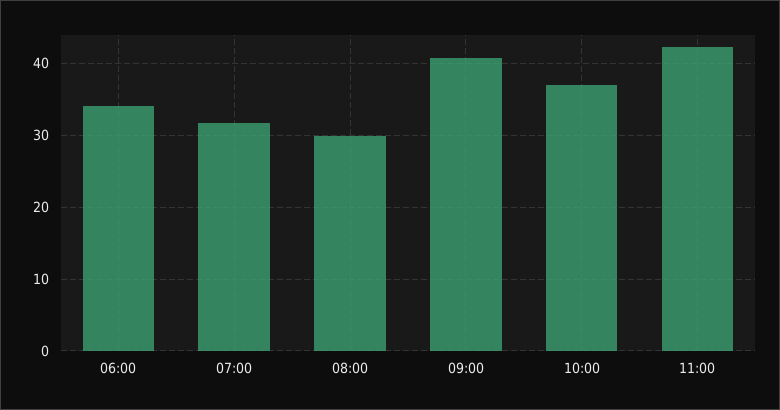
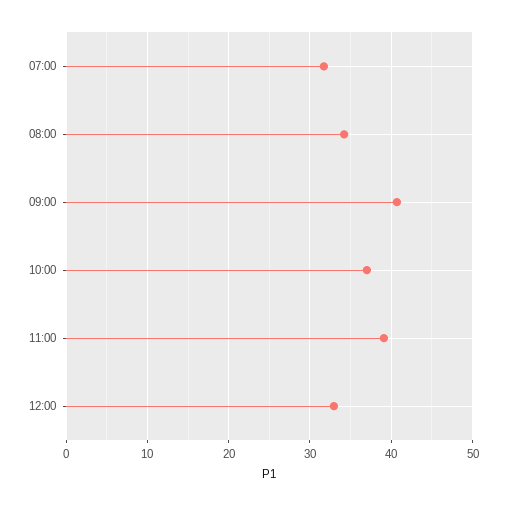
06:00: 34 -> none
08:00: 30 -> 34
11:00: 42 -> 39
12:00: none -> 33

